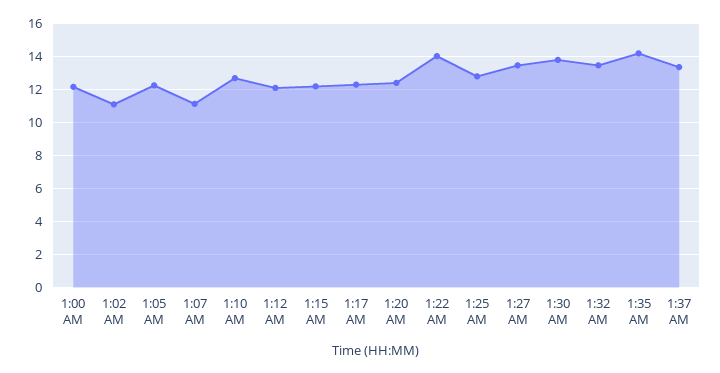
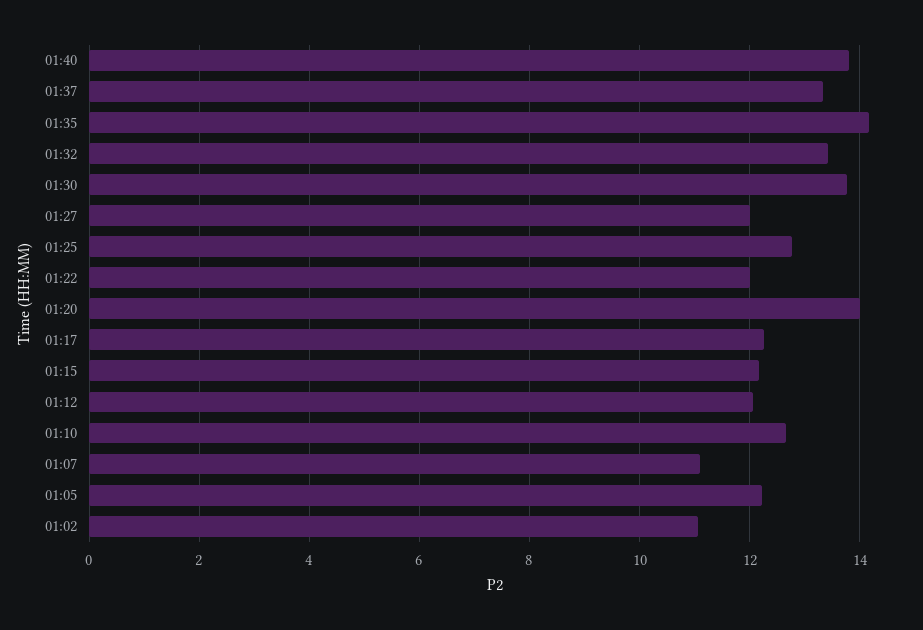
1:00 AM: 12 -> none
1:20 AM: 12.5 -> 14
1:22 AM: 14 -> 12
1:27 AM: 13.5 -> 12
01:40: none -> 13.8

